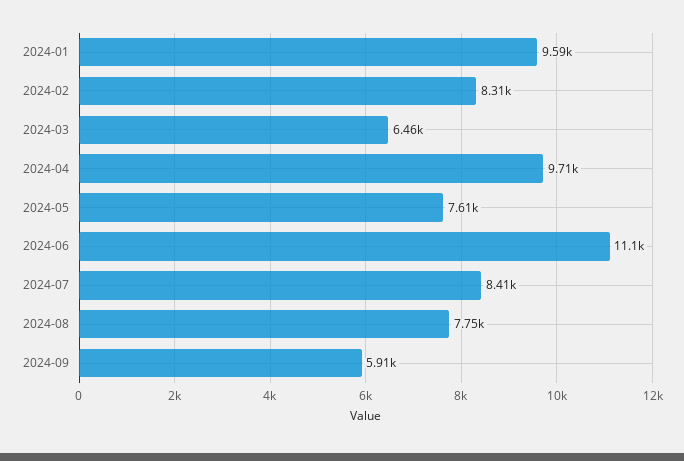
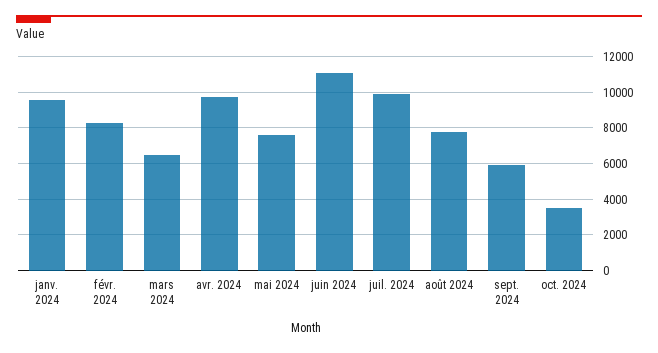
2024-07: 8410 -> 10000
oct. 2024: none -> 3500

